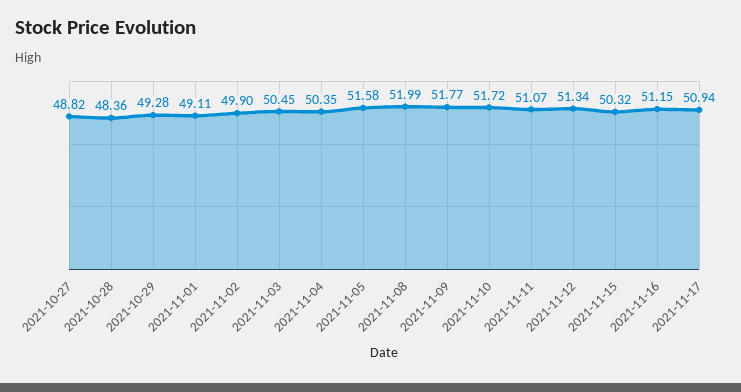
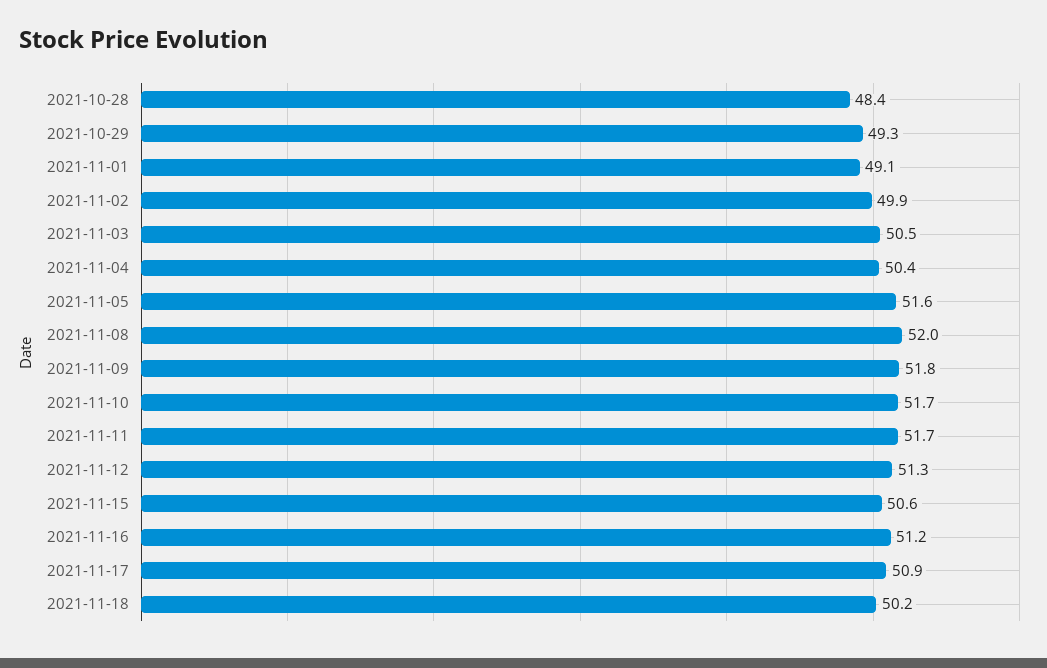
2021-10-27: 48.82 -> none
2021-11-11: 51.07 -> 51.7
2021-11-15: 50.32 -> 50.6
2021-11-18: none -> 50.2

